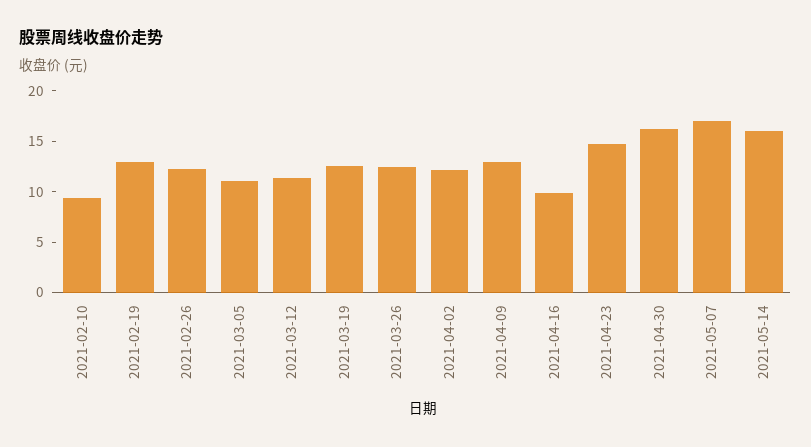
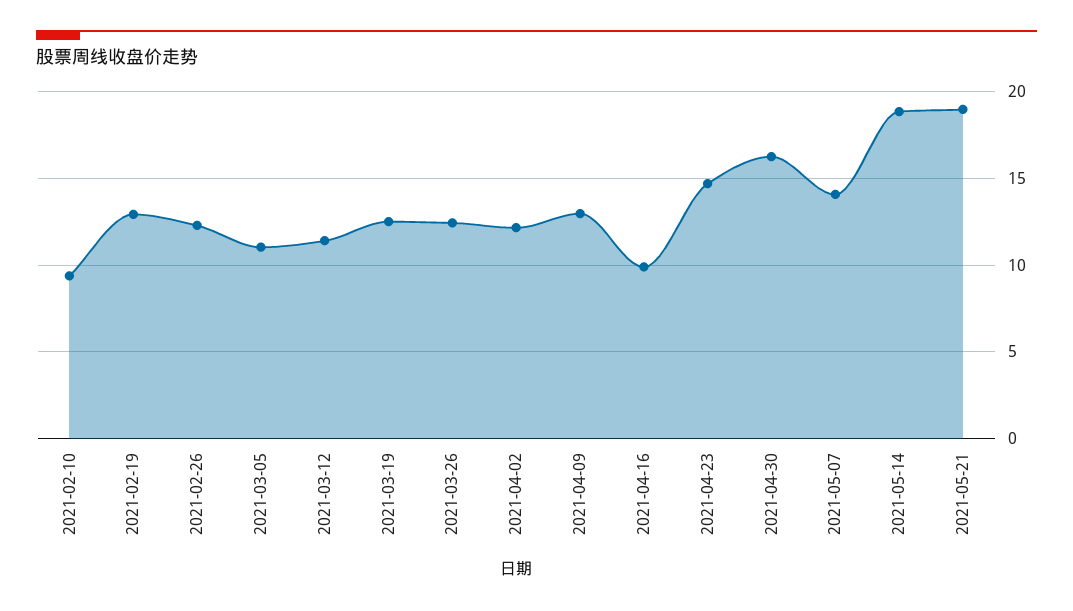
2021-05-07: 17 -> 14
2021-05-14: 16 -> 19
2021-05-21: none -> 19

